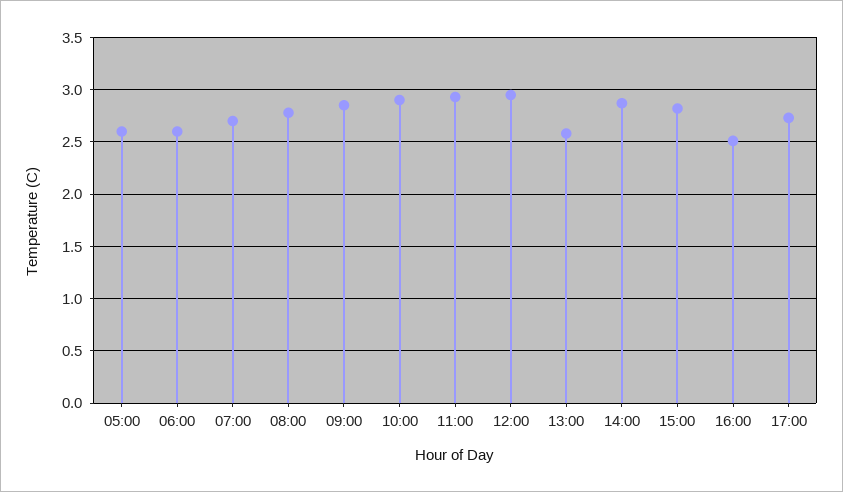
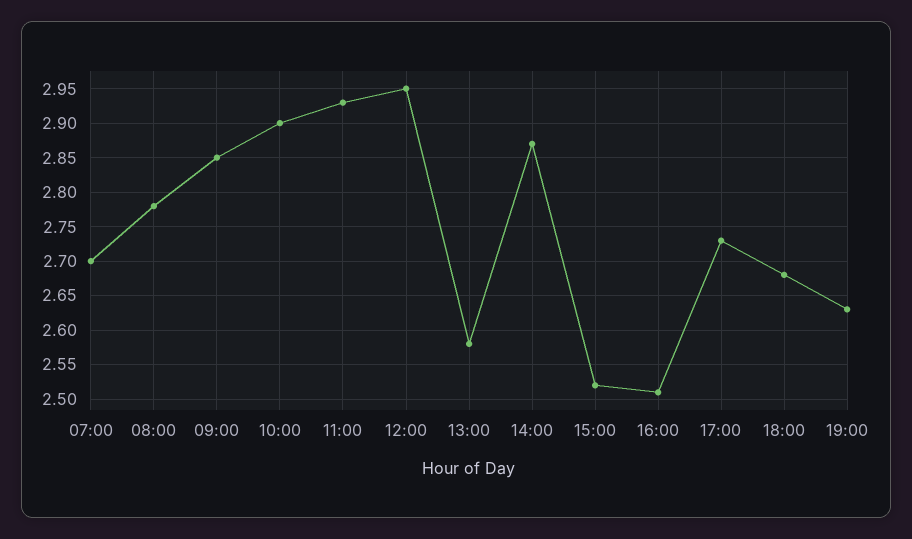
05:00: 2.6 -> none
06:00: 2.6 -> none
15:00: 2.8 -> 2.52
18:00: none -> 2.68
19:00: none -> 2.63

